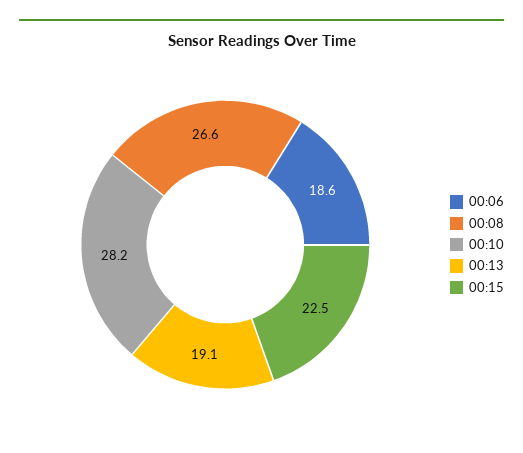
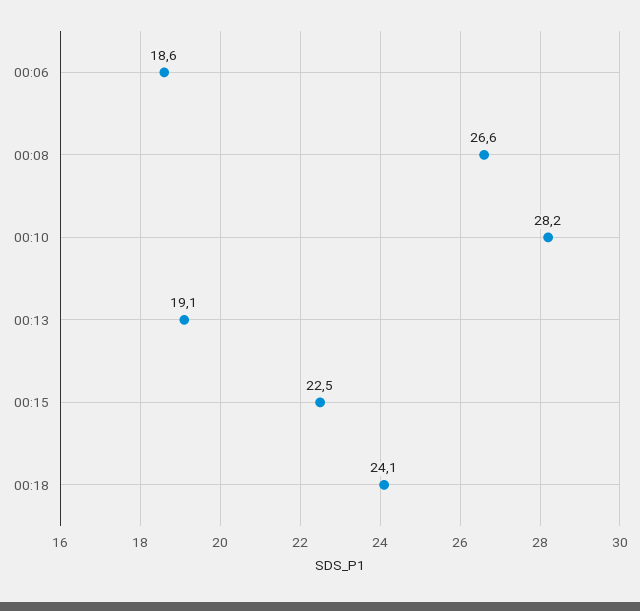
00:18: none -> 24.1

